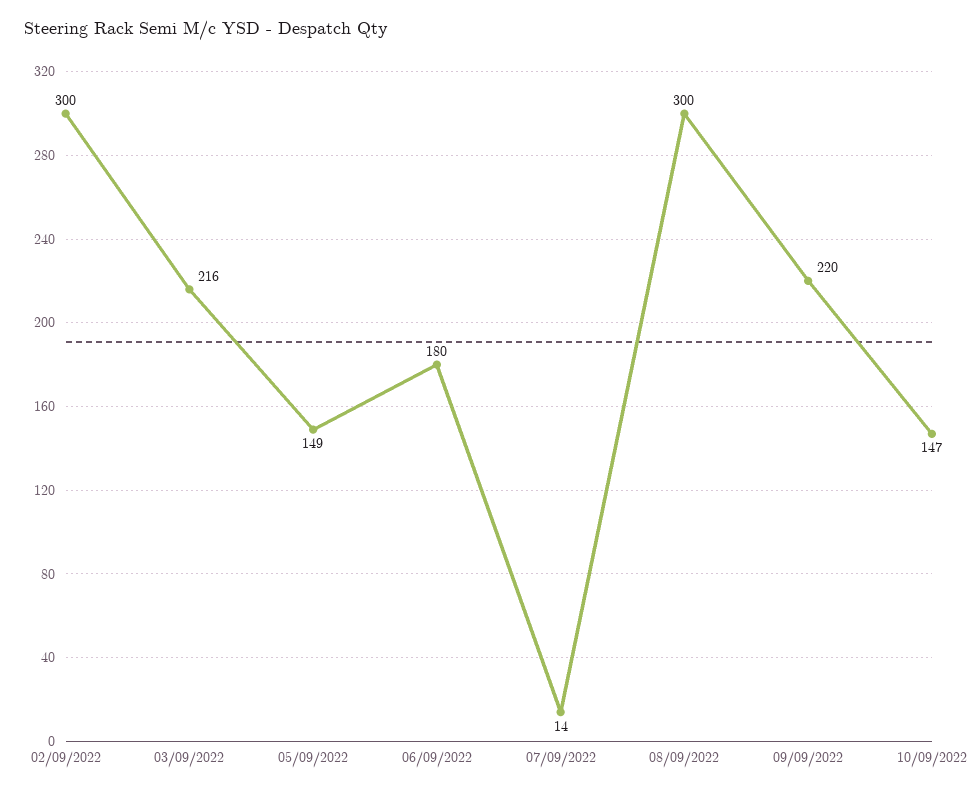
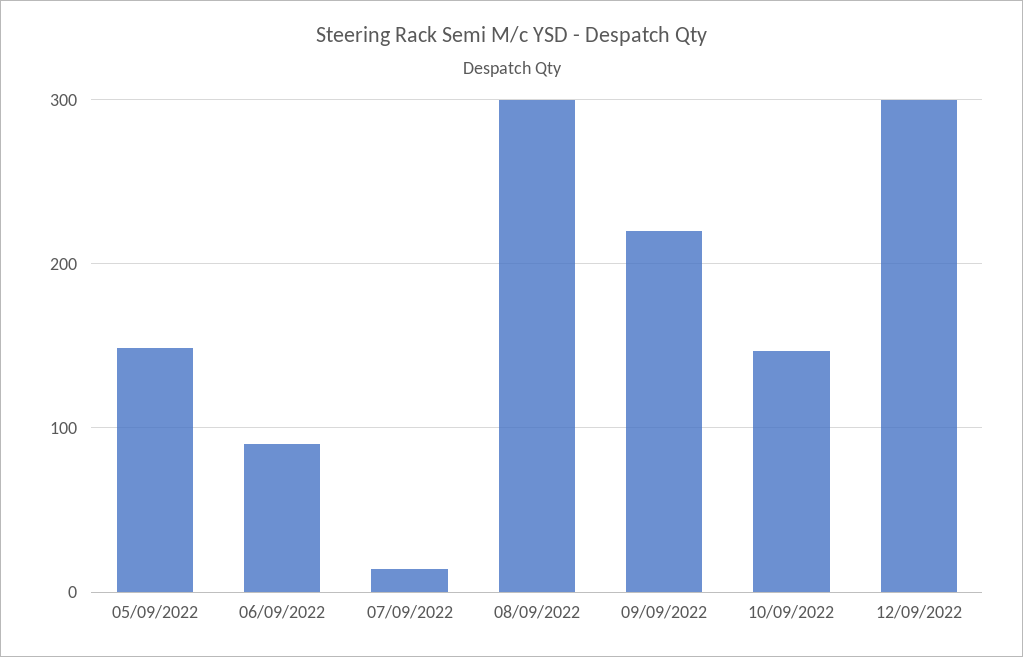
02/09/2022: 300 -> none
03/09/2022: 216 -> none
06/09/2022: 180 -> 90
12/09/2022: none -> 300

